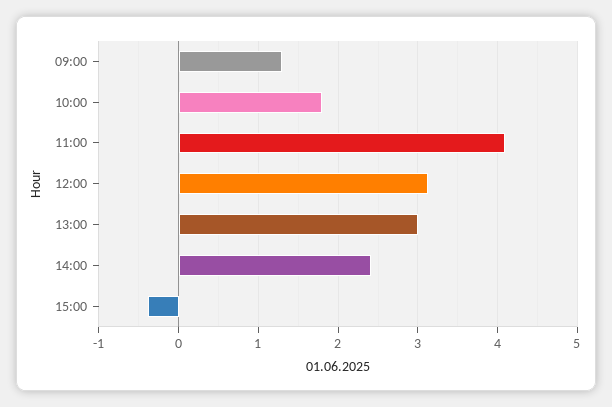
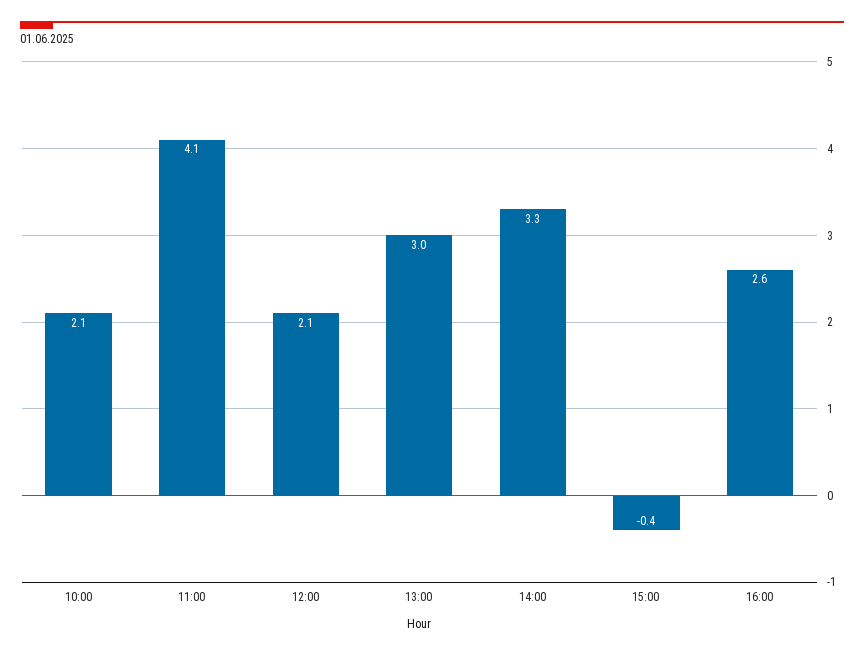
09:00: 1.3 -> none
10:00: 1.8 -> 2.1
12:00: 3.1 -> 2.1
14:00: 2.4 -> 3.3
16:00: none -> 2.6

